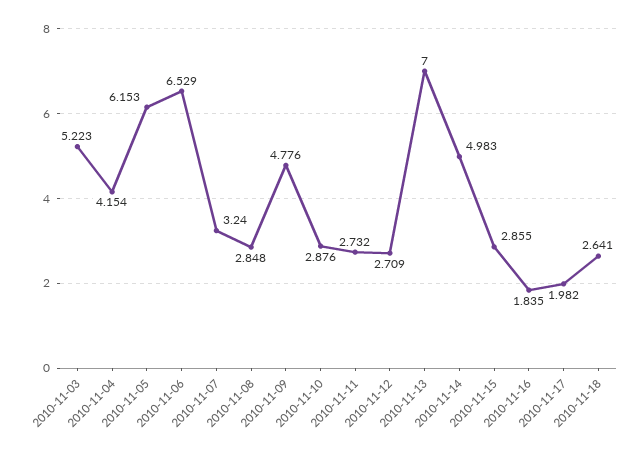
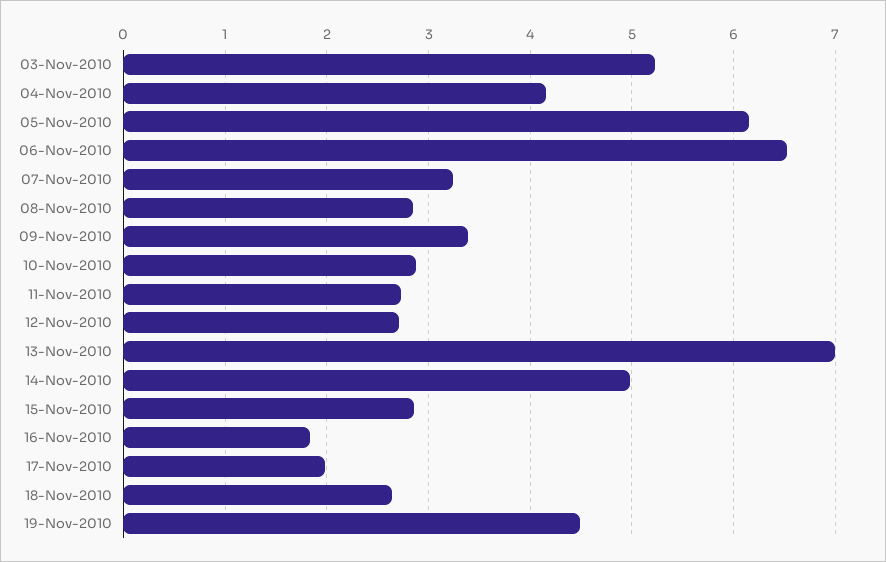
2010-11-09: 4.776 -> 3.4
19-Nov-2010: none -> 4.5

